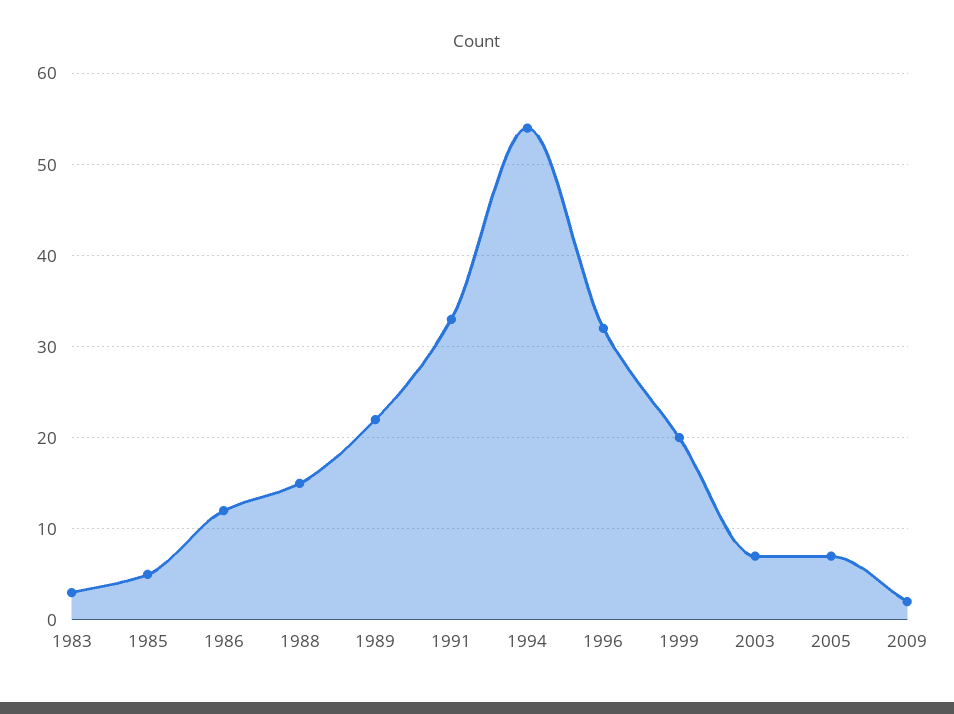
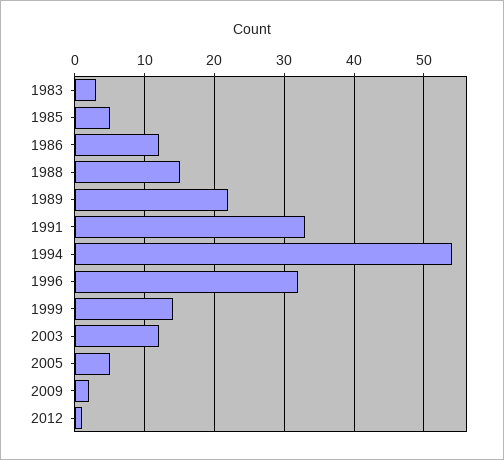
1999: 20 -> 14
2003: 7 -> 12
2005: 7 -> 5
2012: none -> 1

